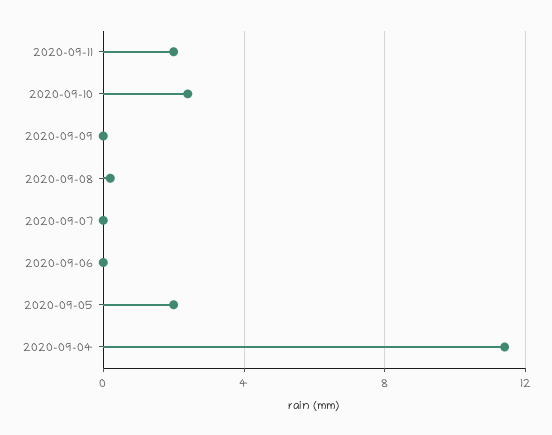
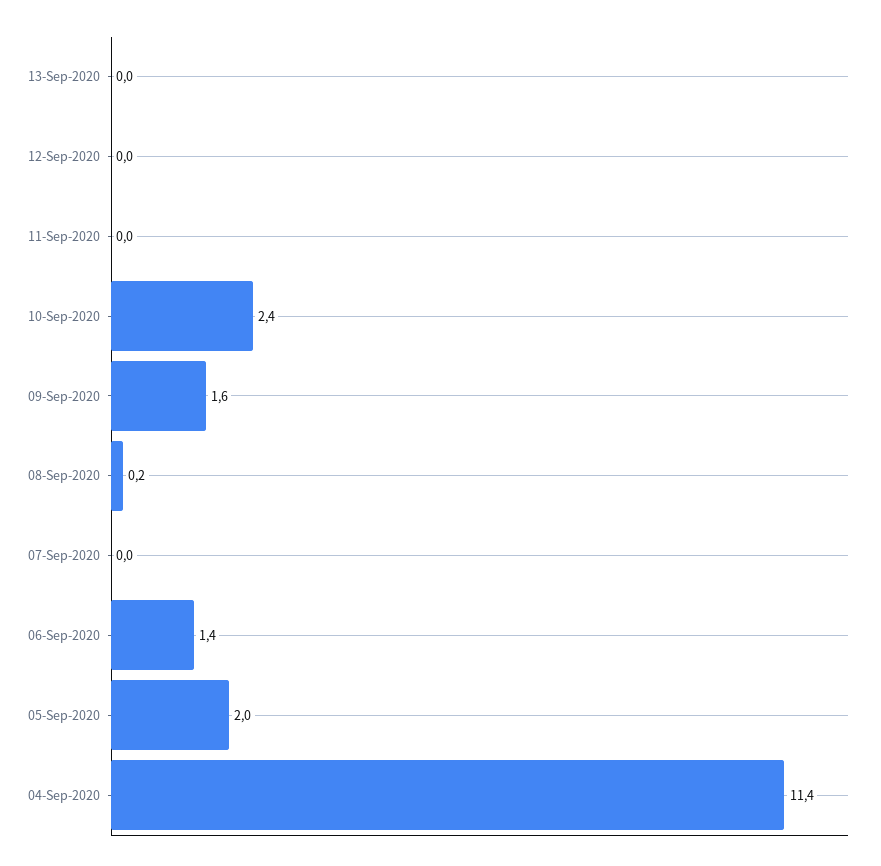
2020-09-11: 2 -> 0
2020-09-09: 0 -> 1.6
2020-09-06: 0 -> 1.4
13-Sep-2020: none -> 0
12-Sep-2020: none -> 0

